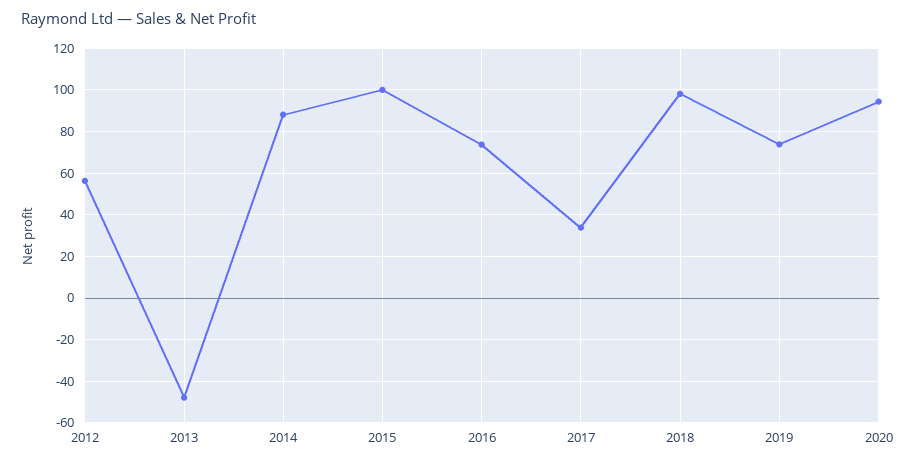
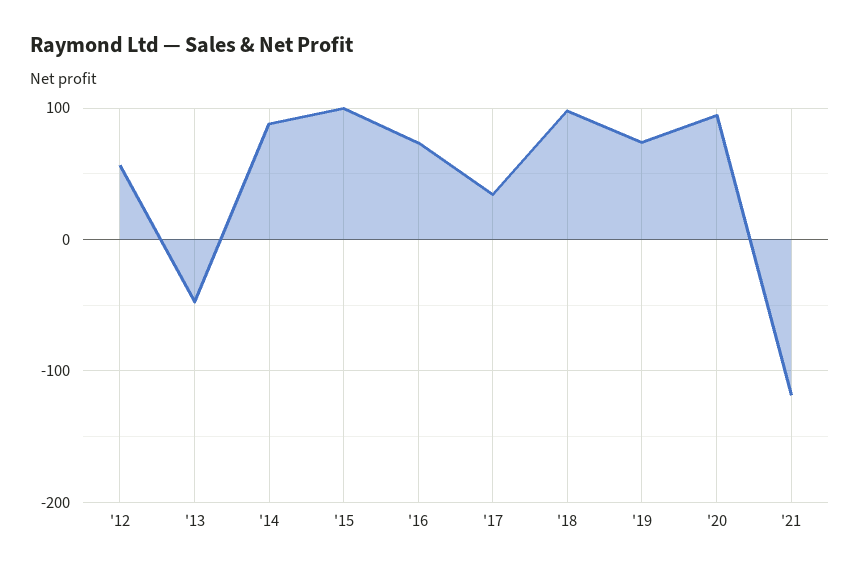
'21: none -> -120

